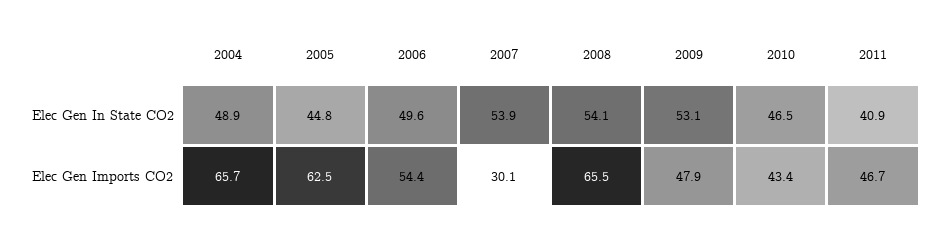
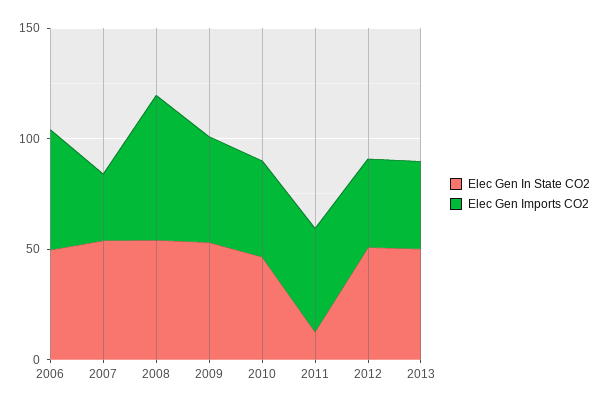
Elec Gen In State CO2, 2004: 48.9 -> none
Elec Gen In State CO2, 2005: 44.8 -> none
Elec Gen In State CO2, 2011: 40.9 -> 10
Elec Gen Imports CO2, 2004: 65.7 -> none
Elec Gen Imports CO2, 2005: 62.5 -> none
Elec Gen In State CO2, 2012: none -> 50
Elec Gen Imports CO2, 2012: none -> 40
Elec Gen In State CO2, 2013: none -> 50
Elec Gen Imports CO2, 2013: none -> 40

